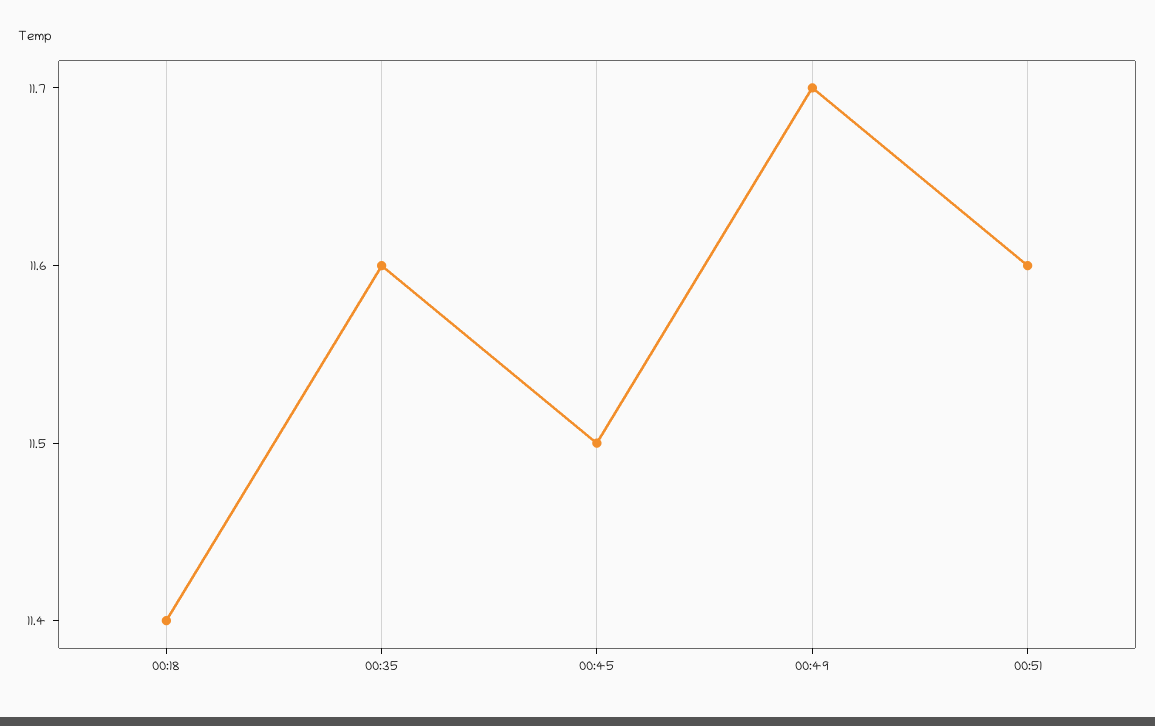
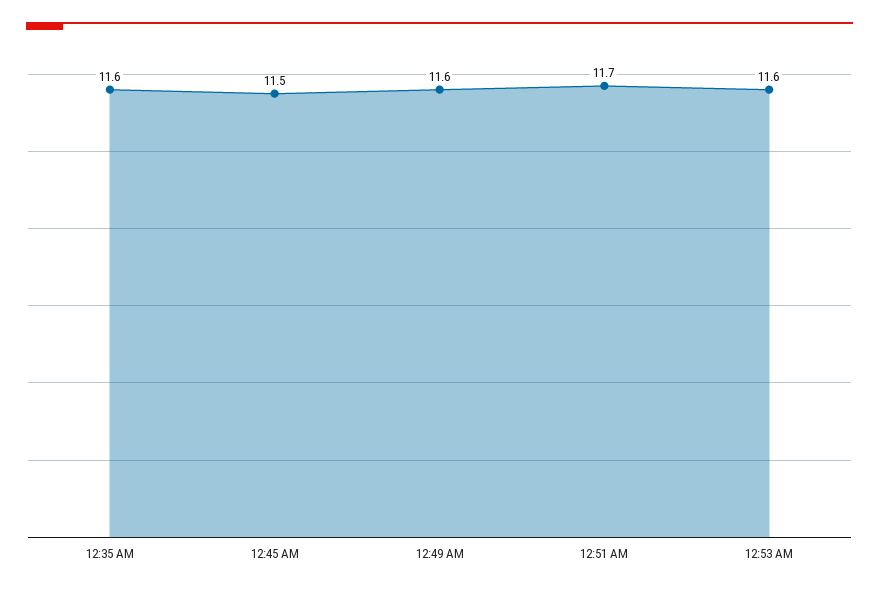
00:18: 11.4 -> none
00:49: 11.7 -> 11.6
00:51: 11.6 -> 11.7
12:53 AM: none -> 11.6

